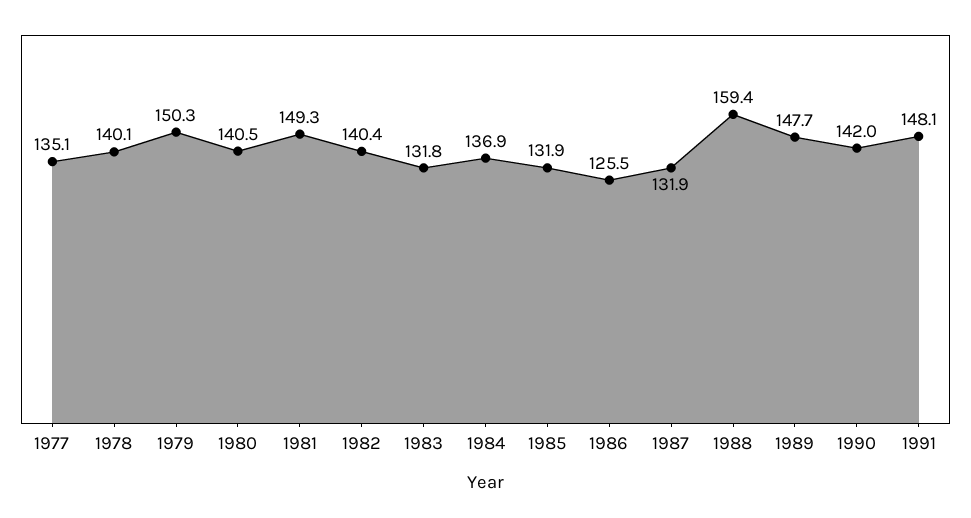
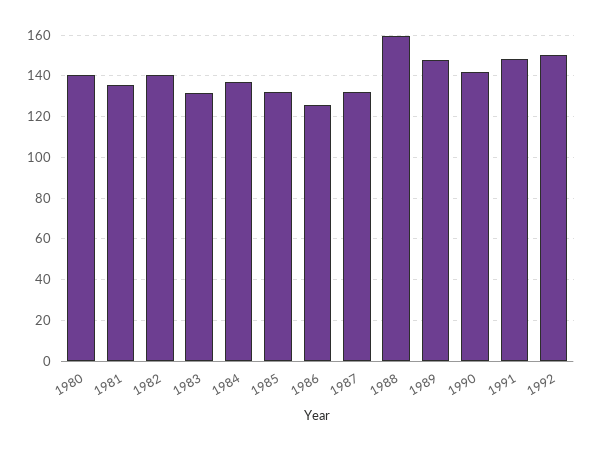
1977: 135.1 -> none
1978: 140.1 -> none
1979: 150.3 -> none
1981: 149.3 -> 135
1992: none -> 150

